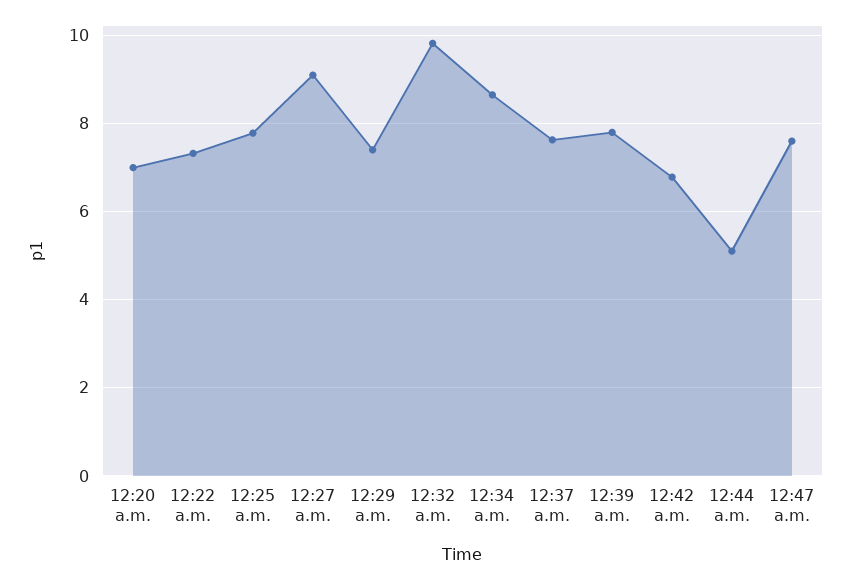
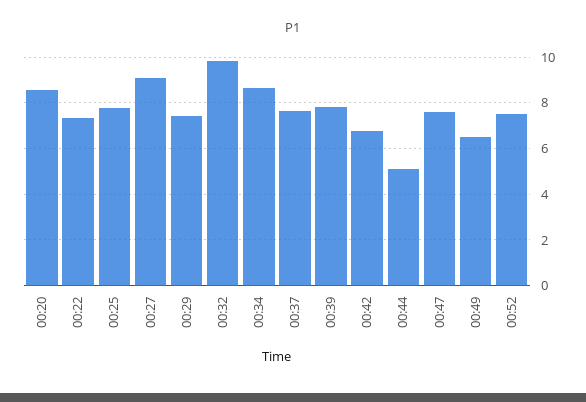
12:20 a.m.: 7 -> 8.5
00:49: none -> 6.5
00:52: none -> 7.5

